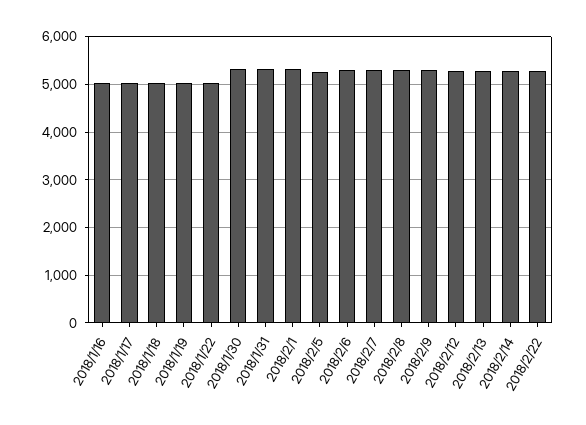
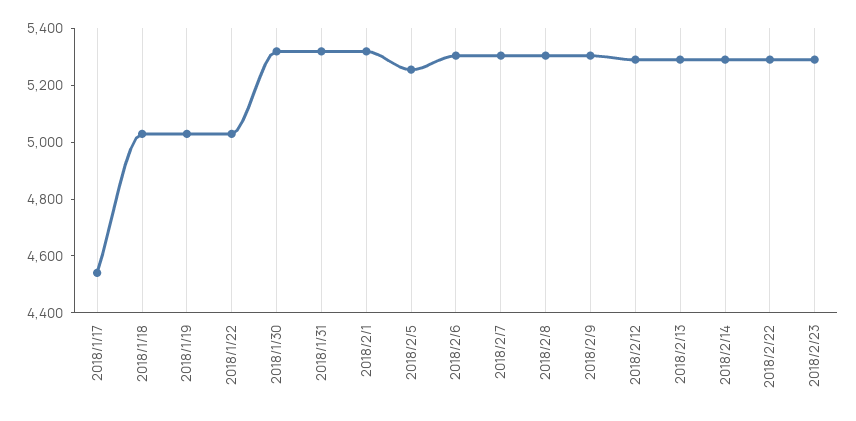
2018/1/16: 5000 -> none
2018/1/17: 5000 -> 4550
2018/2/23: none -> 5300

